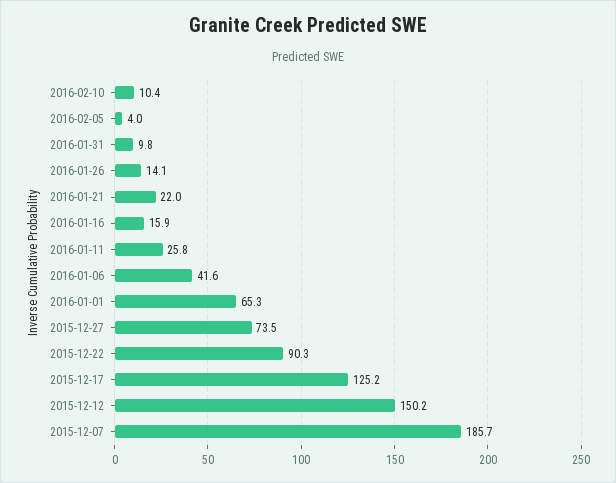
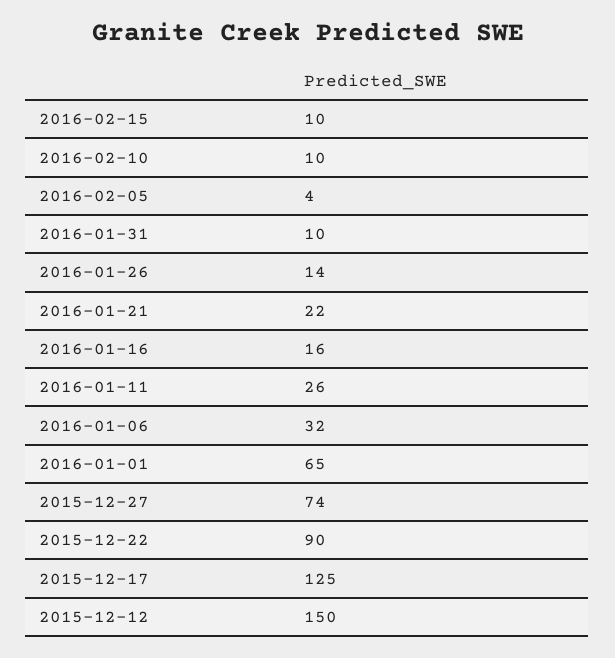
2016-01-06: 41.6 -> 32
2015-12-07: 185.7 -> none
2016-02-15: none -> 10

